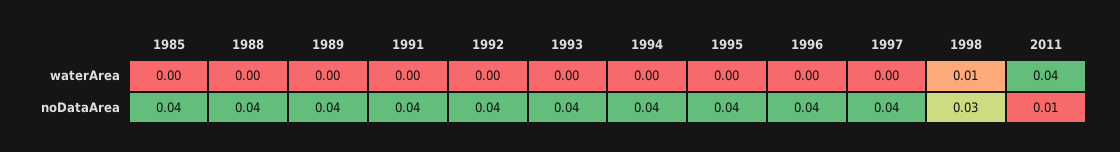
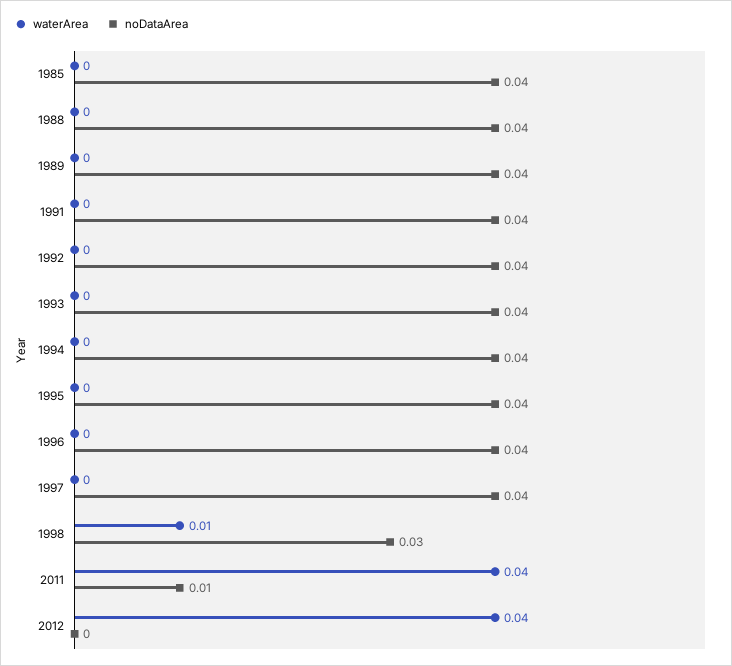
waterArea, 2012: none -> 0.04
noDataArea, 2012: none -> 0

